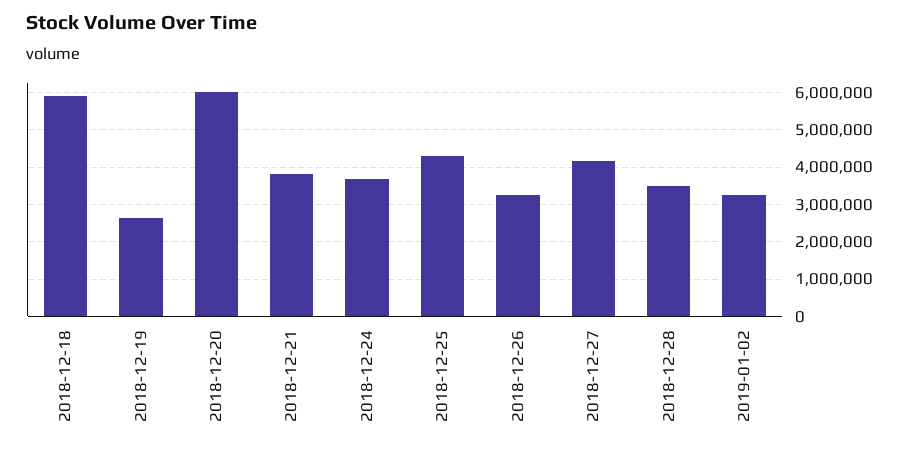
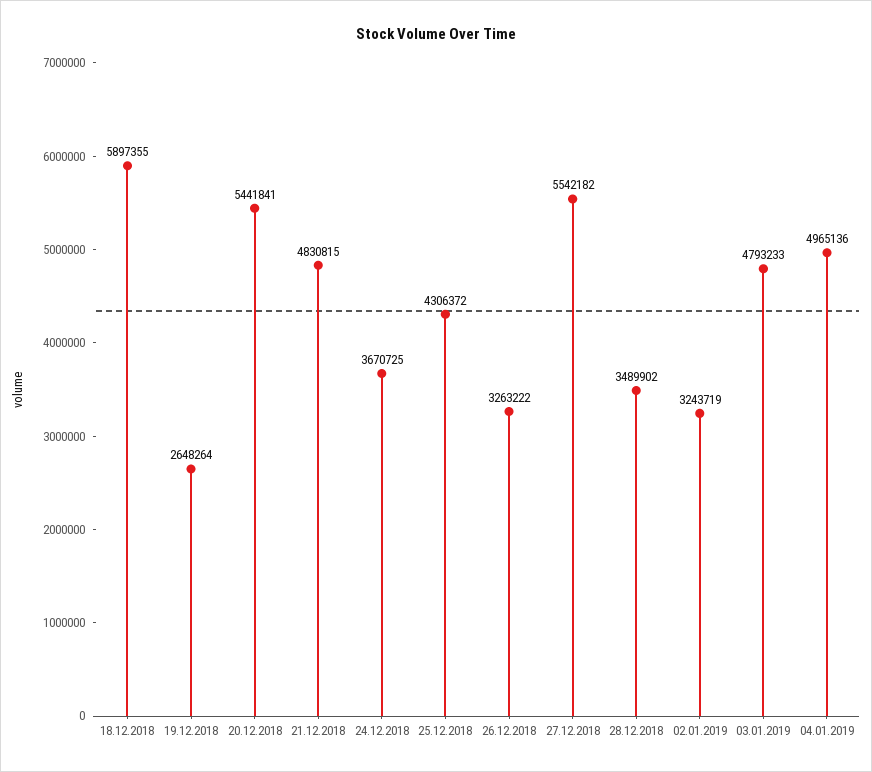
2018-12-20: 6000000 -> 5441841
2018-12-21: 3800000 -> 4830815
2018-12-27: 4200000 -> 5542182
03.01.2019: none -> 4793233
04.01.2019: none -> 4965136

